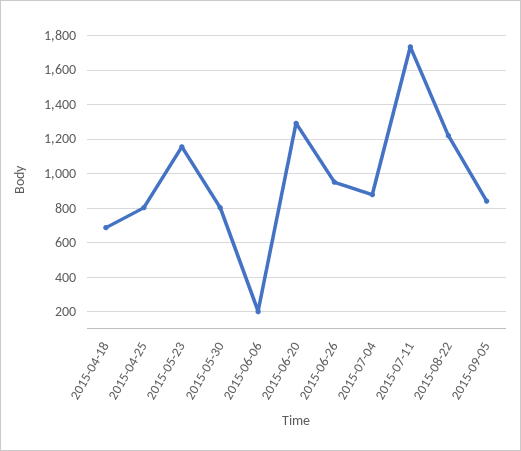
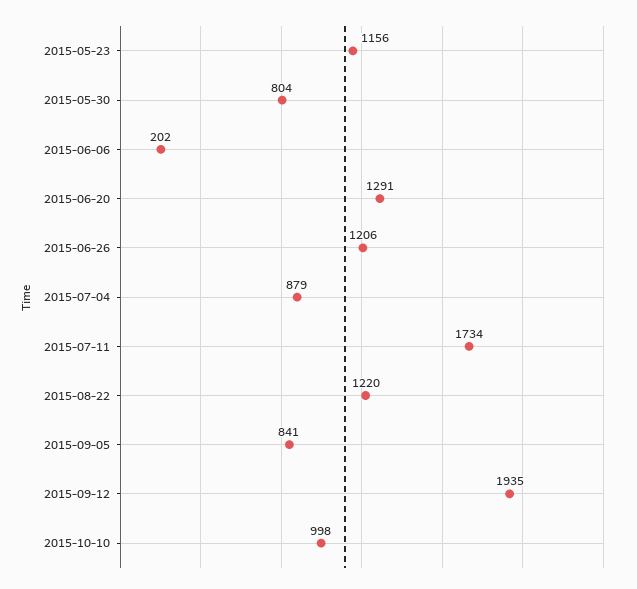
2015-04-18: 700 -> none
2015-04-25: 800 -> none
2015-06-26: 950 -> 1206
2015-09-12: none -> 1935
2015-10-10: none -> 998

